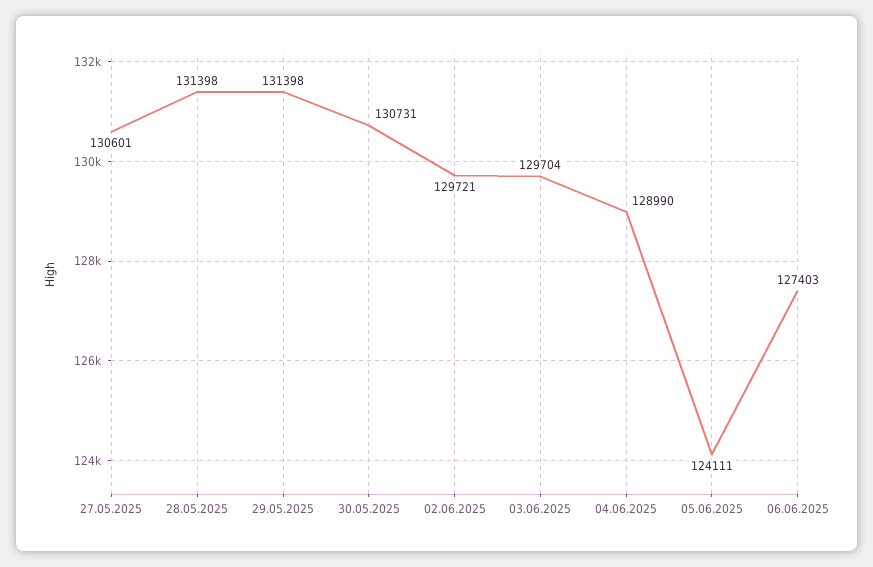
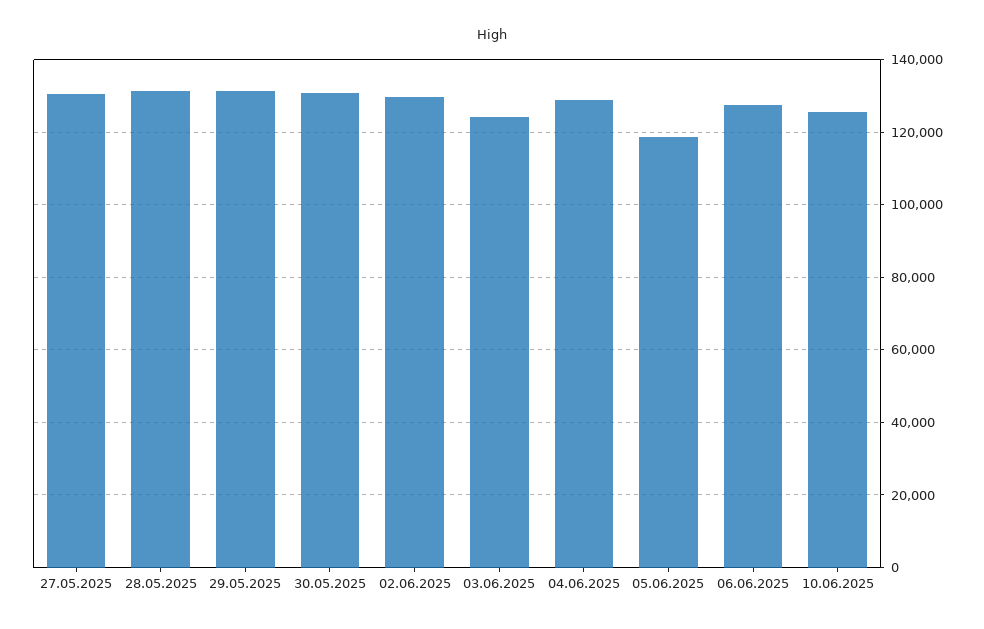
03.06.2025: 129704 -> 124000
05.06.2025: 124111 -> 118000
10.06.2025: none -> 126000

